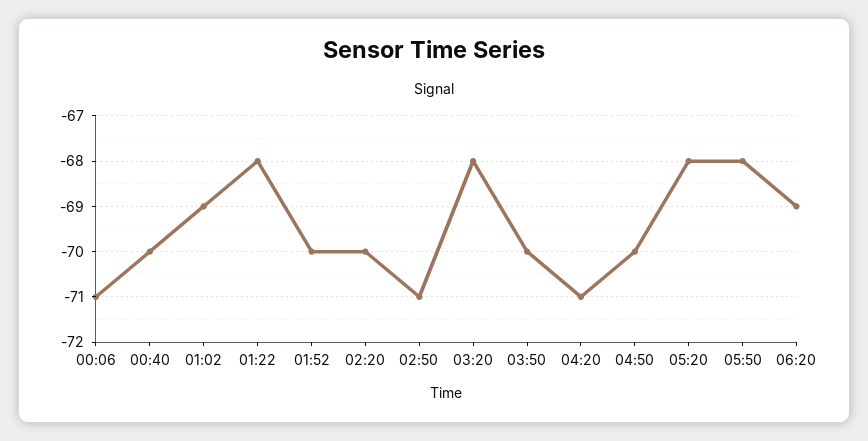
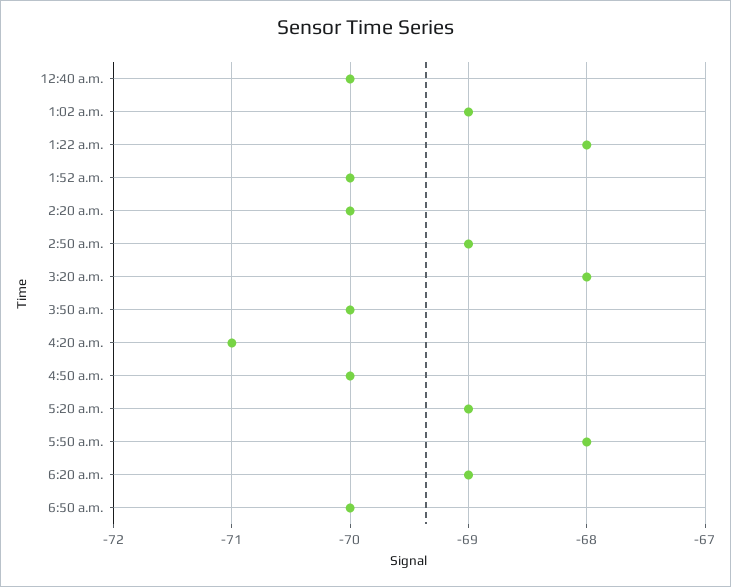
00:06: -71 -> none
02:50: -71 -> -69
05:20: -68 -> -69
6:50 a.m.: none -> -70

